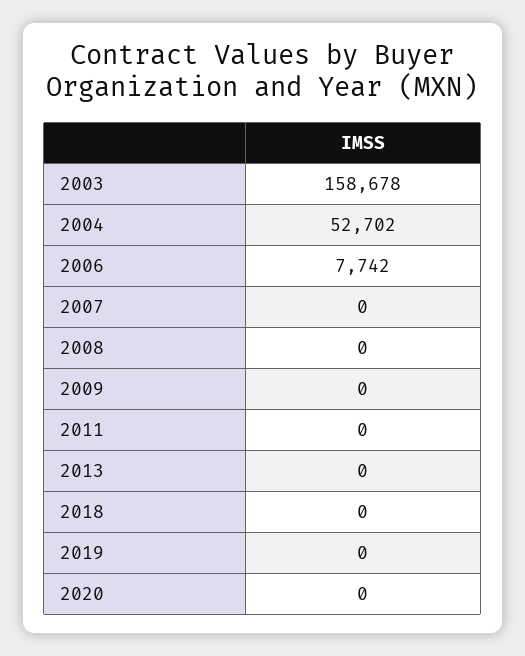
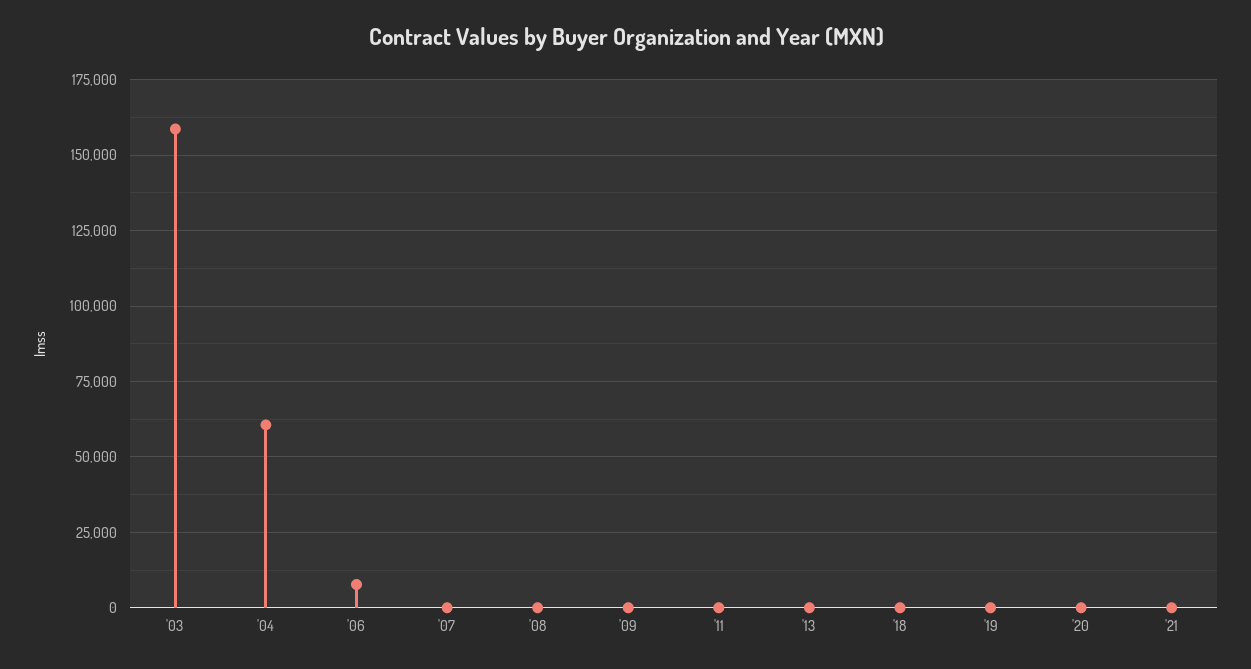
2004: 52702 -> 60000
'21: none -> 0

